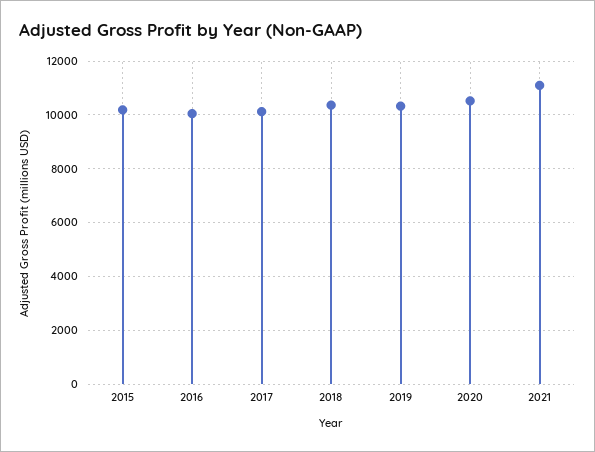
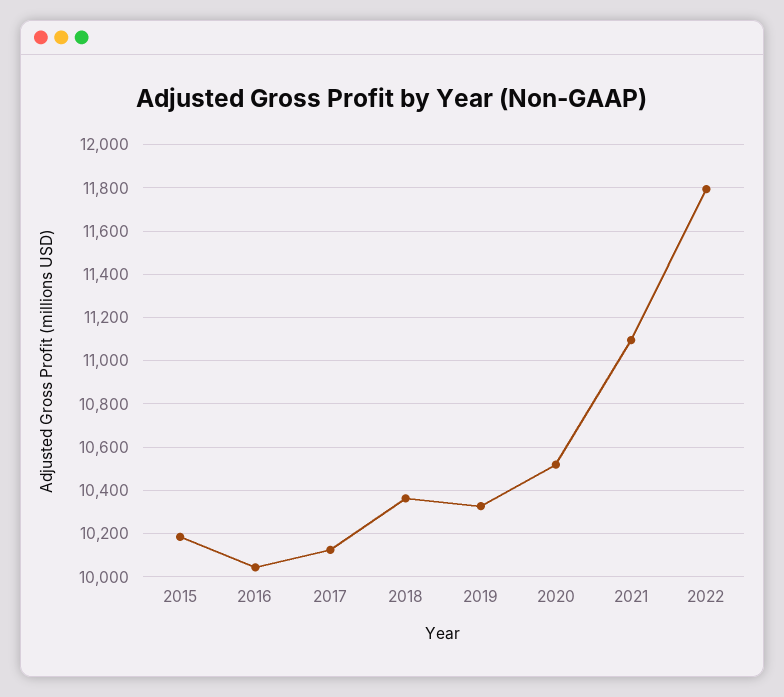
2022: none -> 11800

